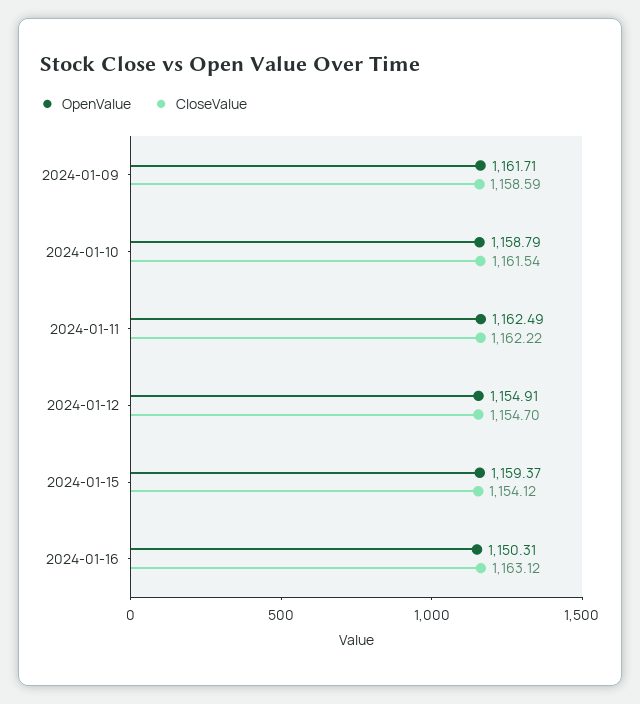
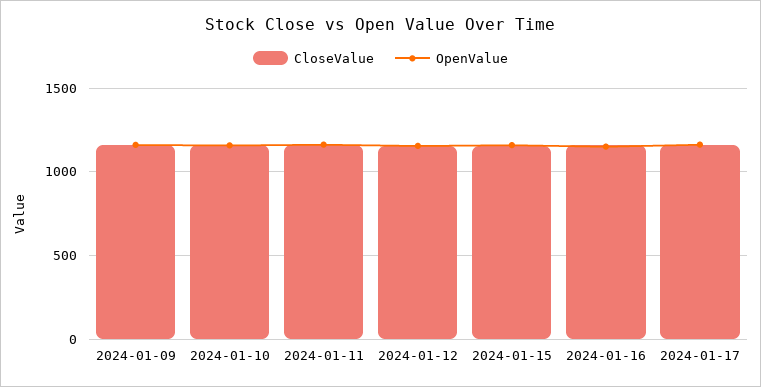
CloseValue, 2024-01-17: none -> 1150
OpenValue, 2024-01-17: none -> 1150

